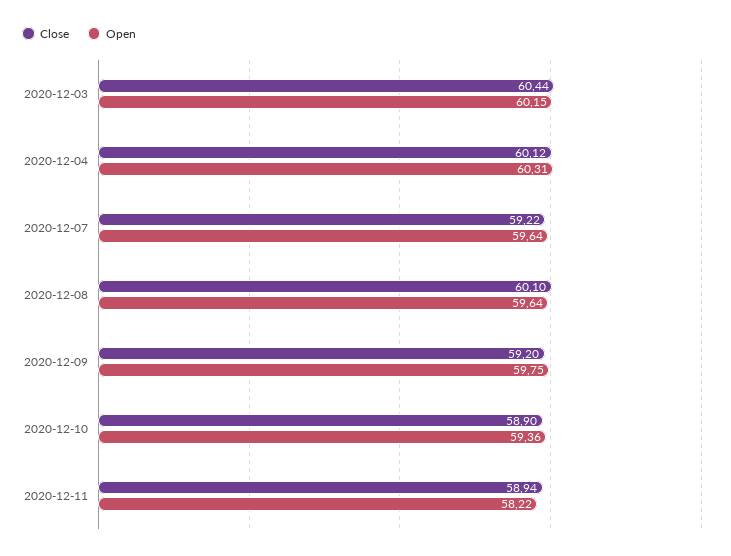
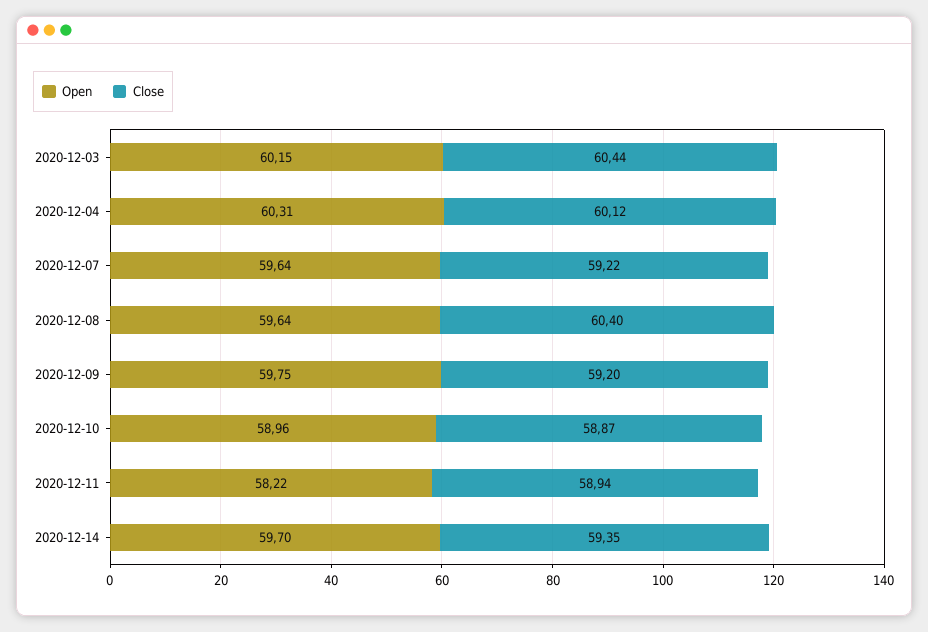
Close, 2020-12-08: 60.1 -> 60.4
Close, 2020-12-10: 58.9 -> 58.87
Open, 2020-12-10: 59.36 -> 58.96
Open, 2020-12-14: none -> 59.7
Close, 2020-12-14: none -> 59.35

